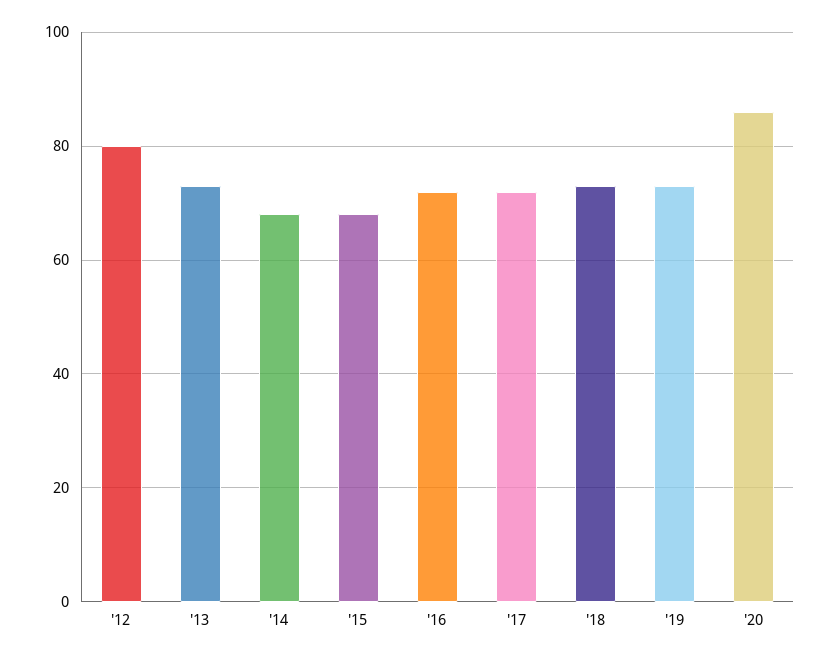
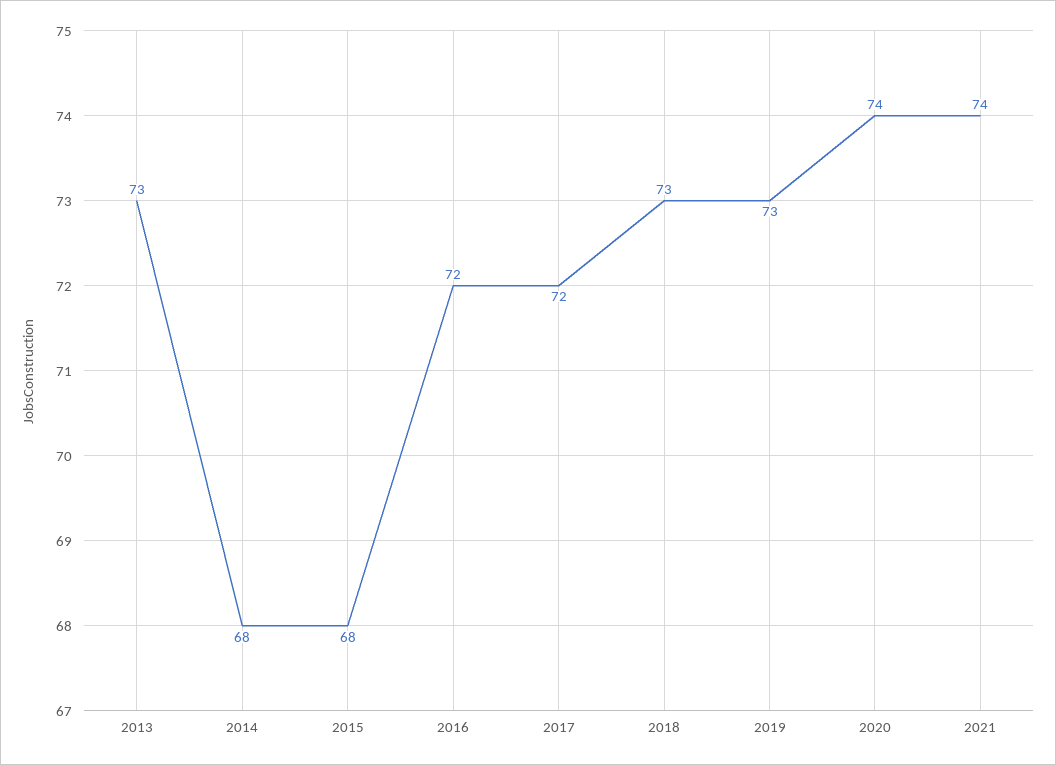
'12: 80 -> none
'20: 85 -> 74
2021: none -> 74

